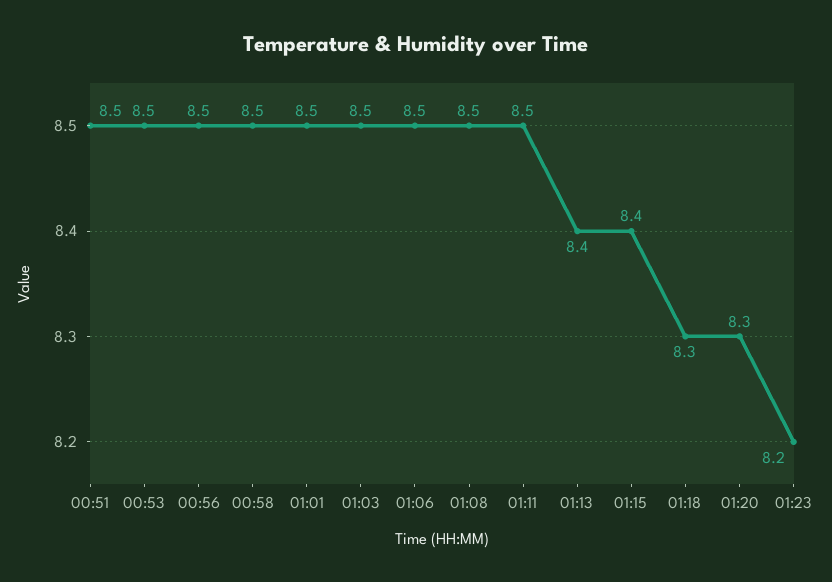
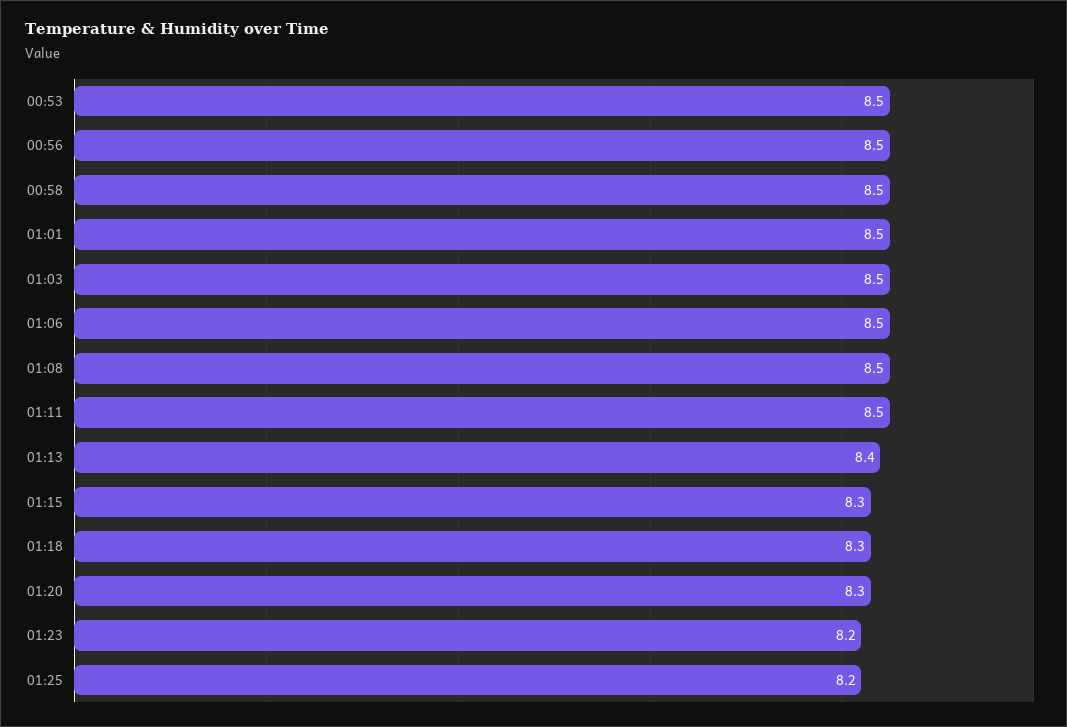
00:51: 8.5 -> none
01:15: 8.4 -> 8.3
01:25: none -> 8.2

